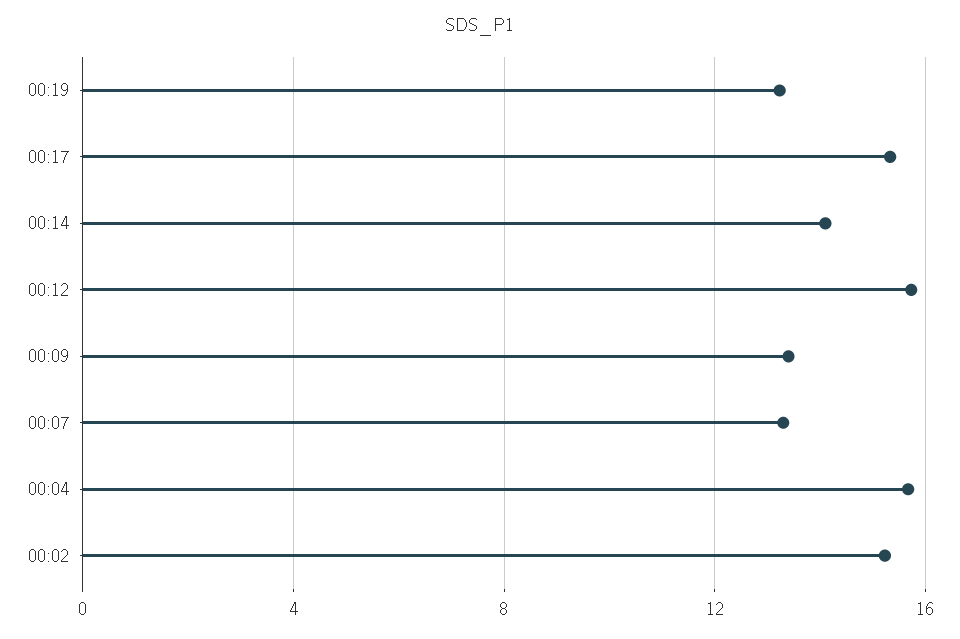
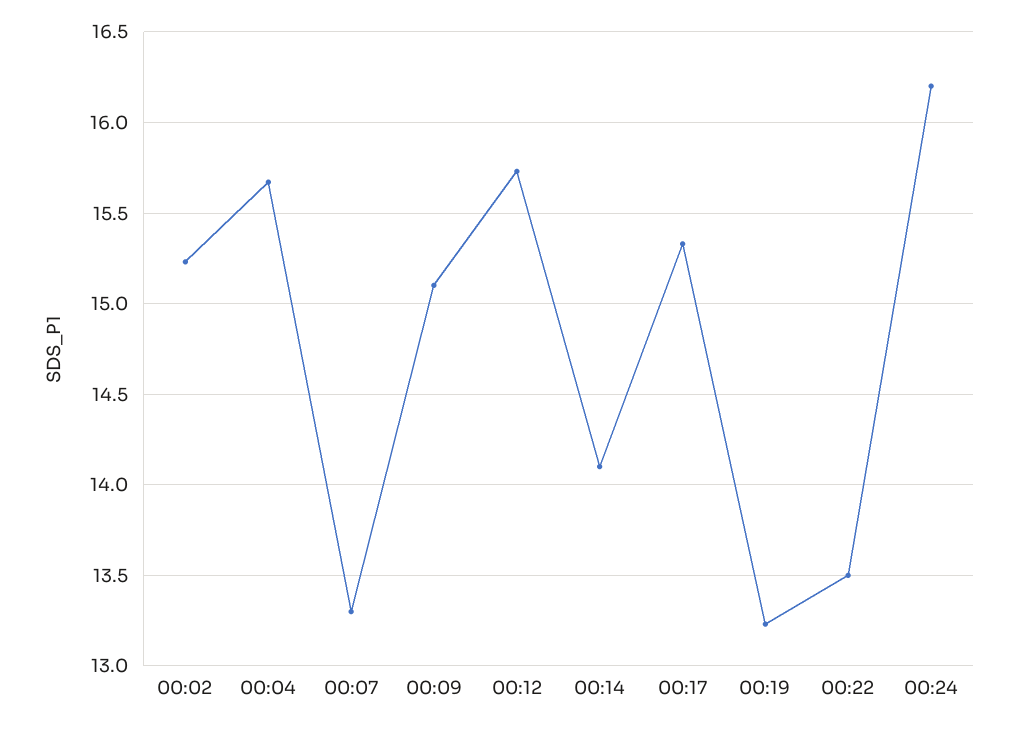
00:09: 13.5 -> 15.1
00:22: none -> 13.5
00:24: none -> 16.2

